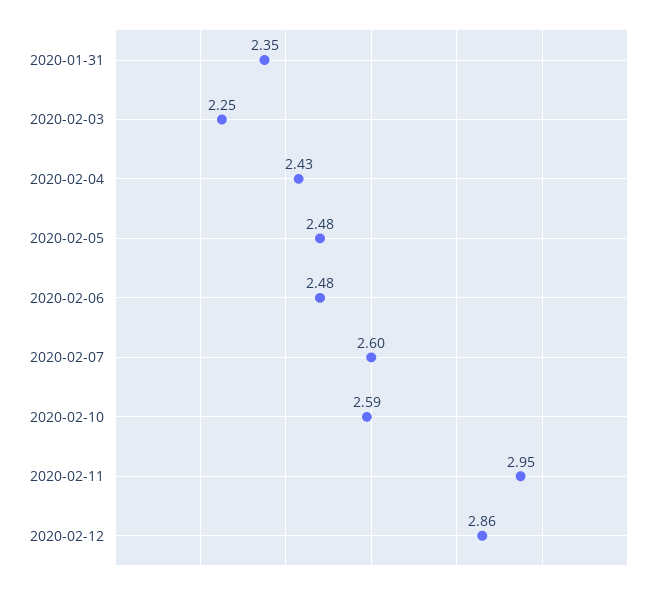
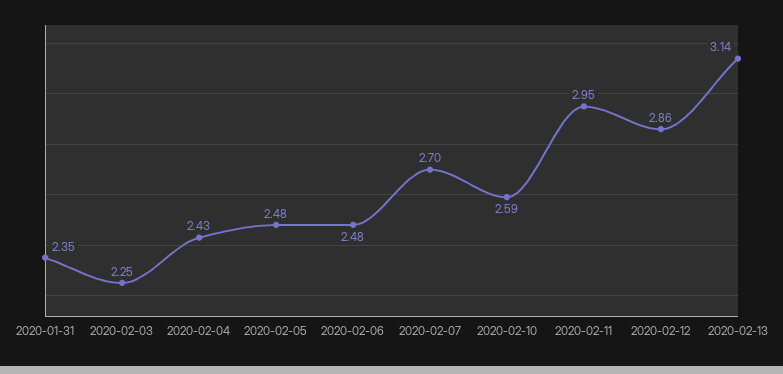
2020-02-07: 2.6 -> 2.7
2020-02-13: none -> 3.14

